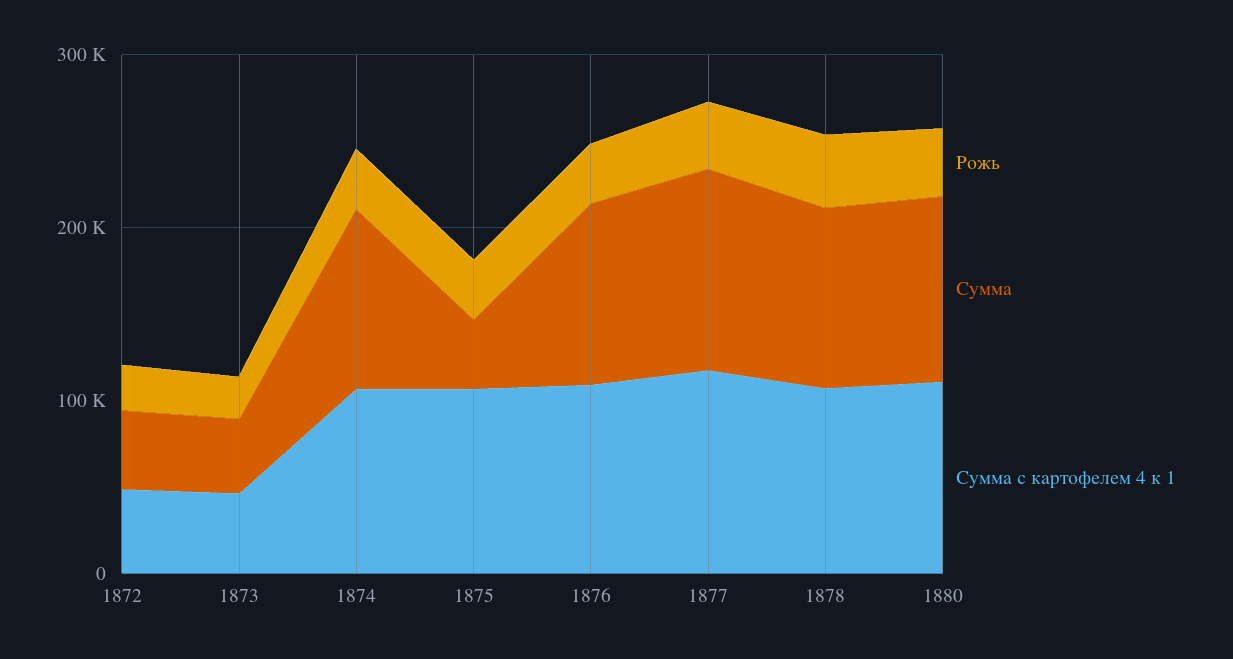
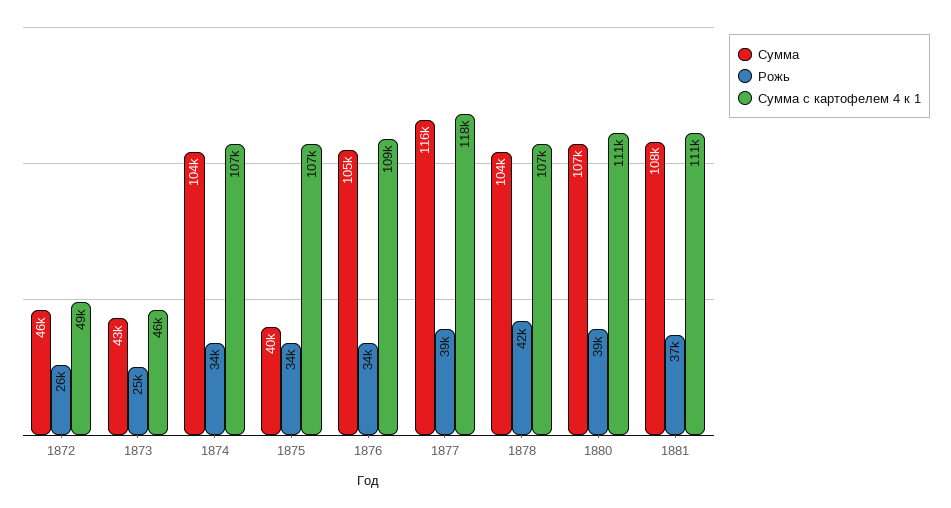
Сумма, 1881: none -> 108000
Рожь, 1881: none -> 37000
Сумма с картофелем 4 к 1, 1881: none -> 111000

